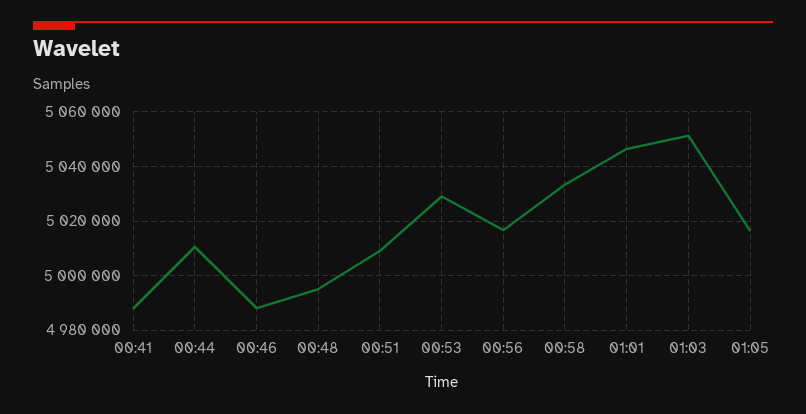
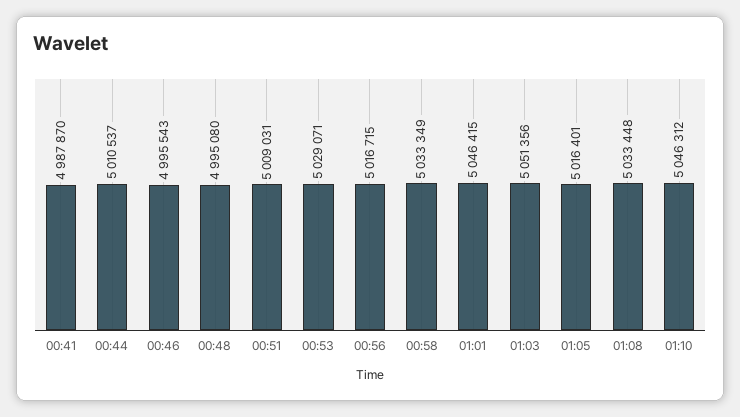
00:46: 4987500 -> 4995543
01:08: none -> 5033448
01:10: none -> 5046312

